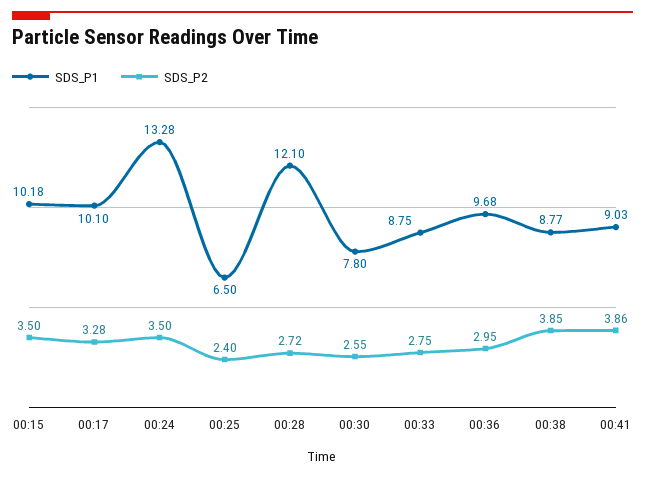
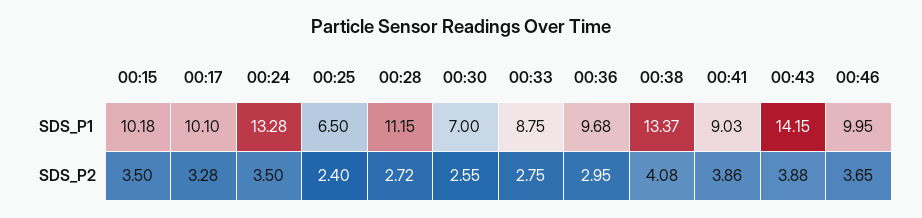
SDS_P1, 00:28: 12.1 -> 11.15
SDS_P1, 00:30: 7.8 -> 7
SDS_P1, 00:38: 8.77 -> 13.37
SDS_P2, 00:38: 3.85 -> 4.08
SDS_P1, 00:43: none -> 14.15
SDS_P1, 00:46: none -> 9.95
SDS_P2, 00:43: none -> 3.88
SDS_P2, 00:46: none -> 3.65

